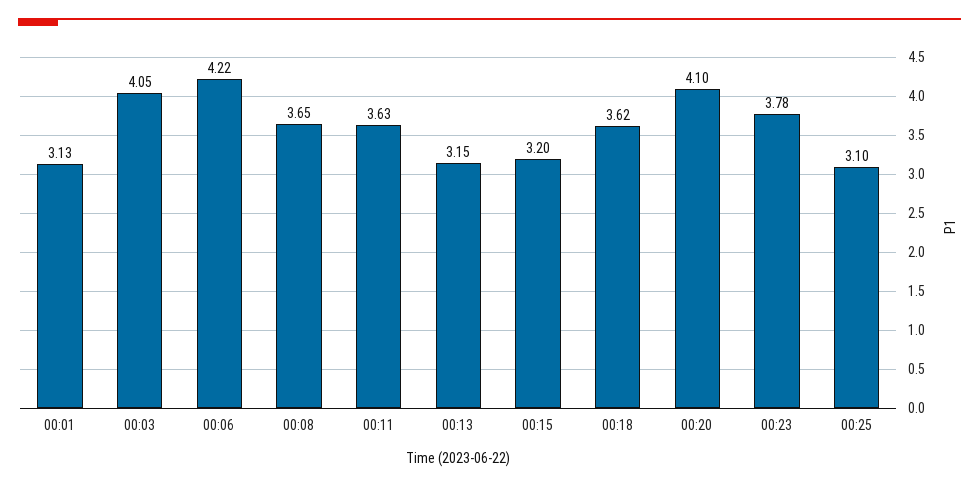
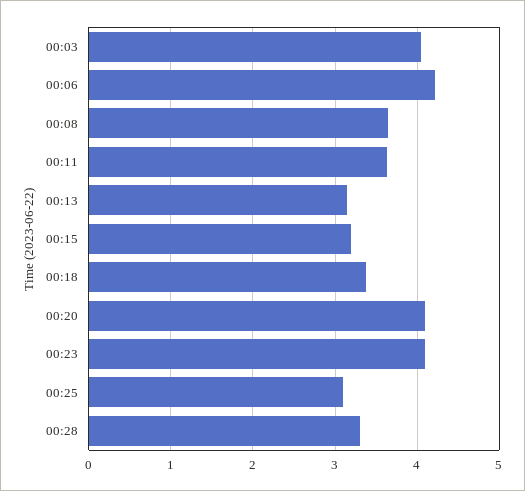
00:01: 3.13 -> none
00:18: 3.62 -> 3.4
00:23: 3.78 -> 4.1
00:28: none -> 3.3

